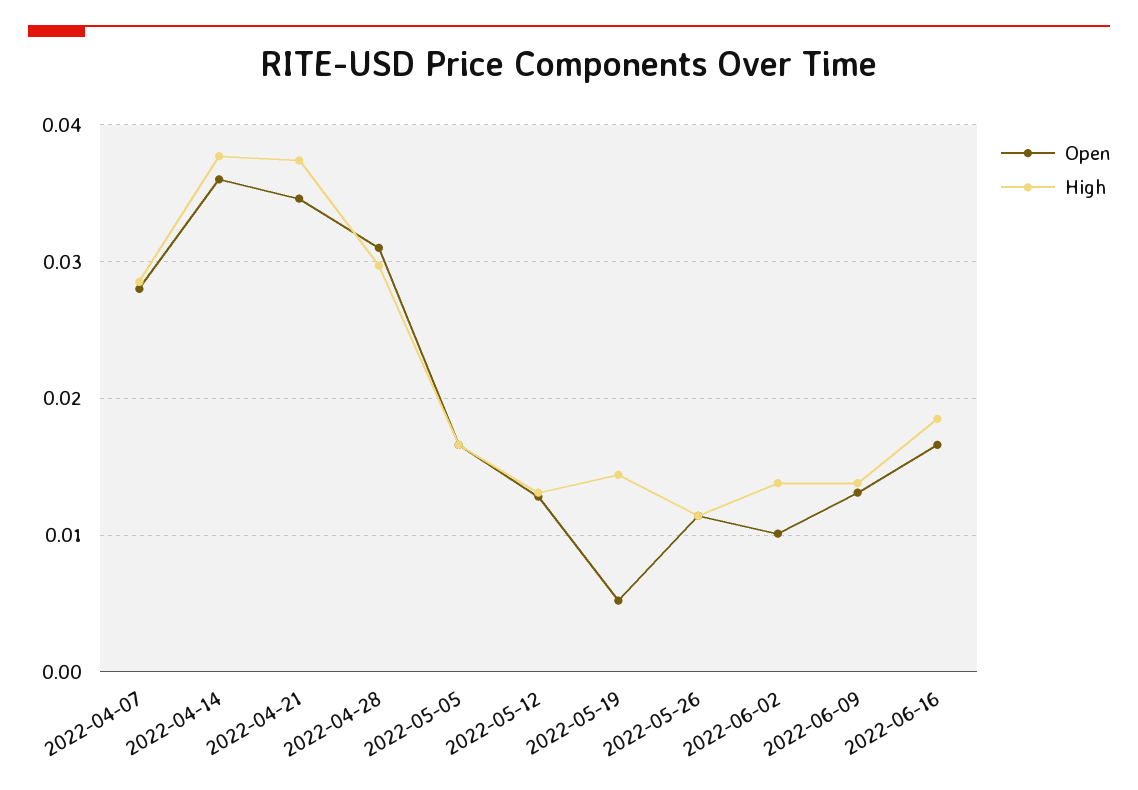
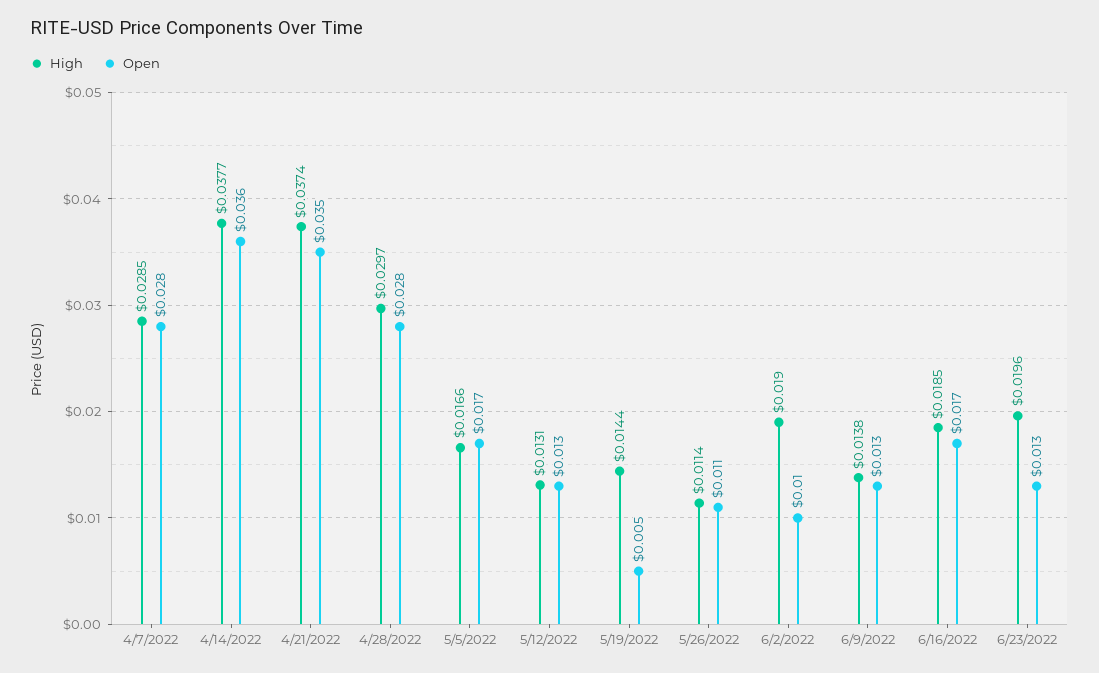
Open, 2022-04-28: 0.031 -> 0.028
High, 2022-06-02: 0.014 -> 0.019
High, 6/23/2022: none -> 0.0196
Open, 6/23/2022: none -> 0.013

